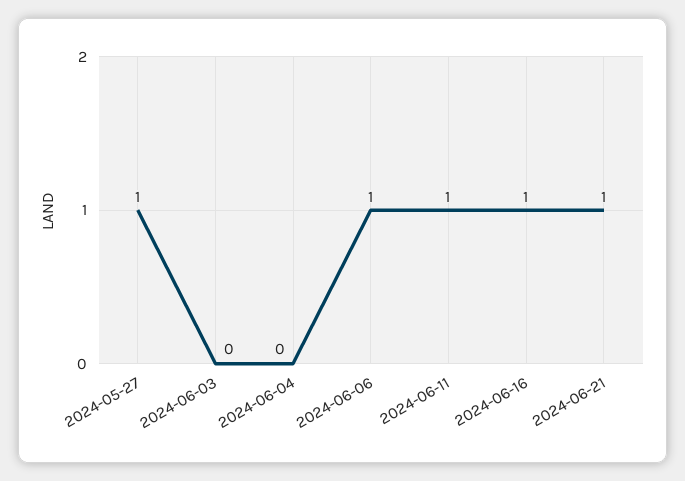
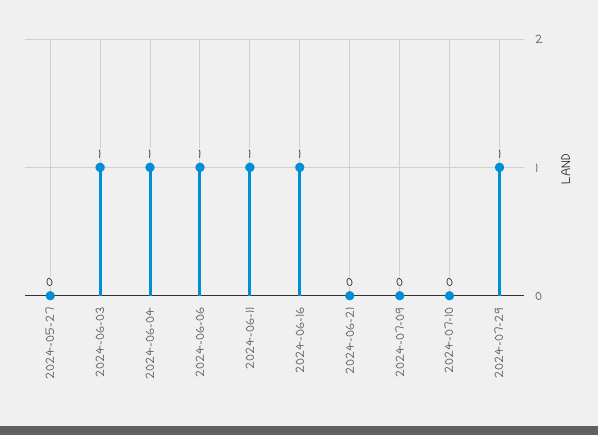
2024-05-27: 1 -> 0
2024-06-03: 0 -> 1
2024-06-04: 0 -> 1
2024-06-21: 1 -> 0
2024-07-09: none -> 0
2024-07-10: none -> 0
2024-07-29: none -> 1

